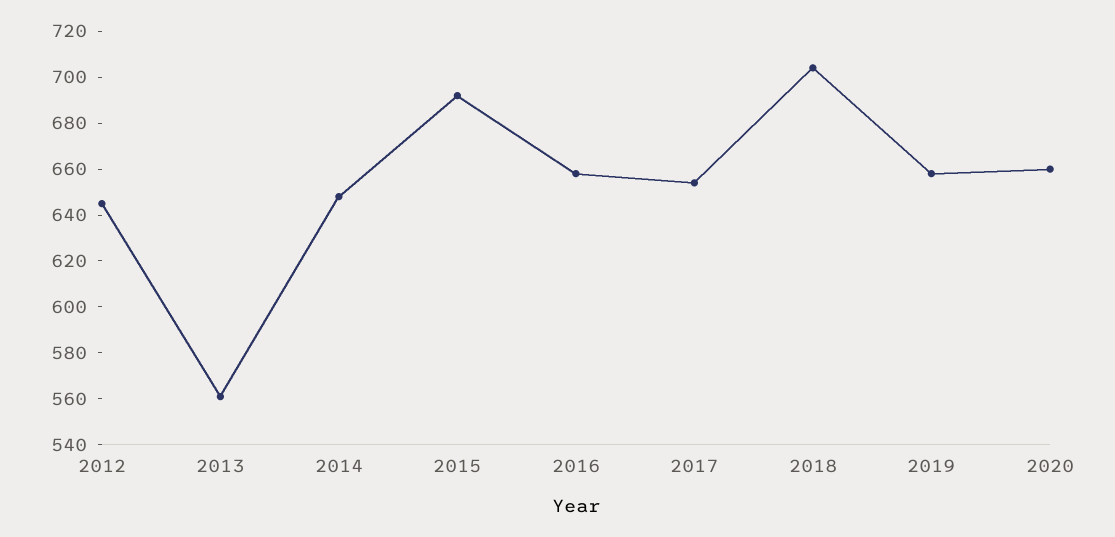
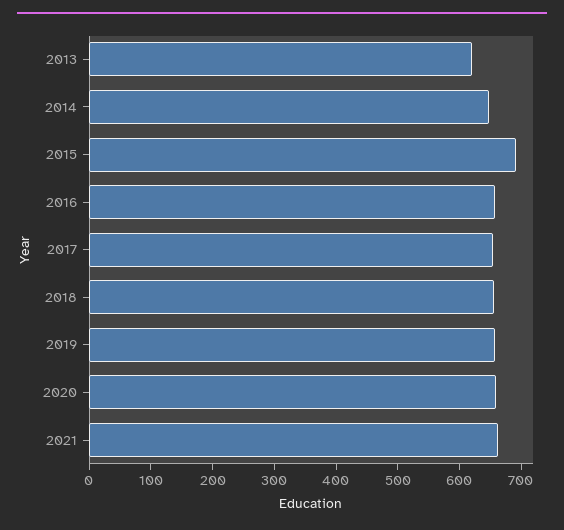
2012: 645 -> none
2013: 560 -> 620
2018: 705 -> 660
2021: none -> 660

